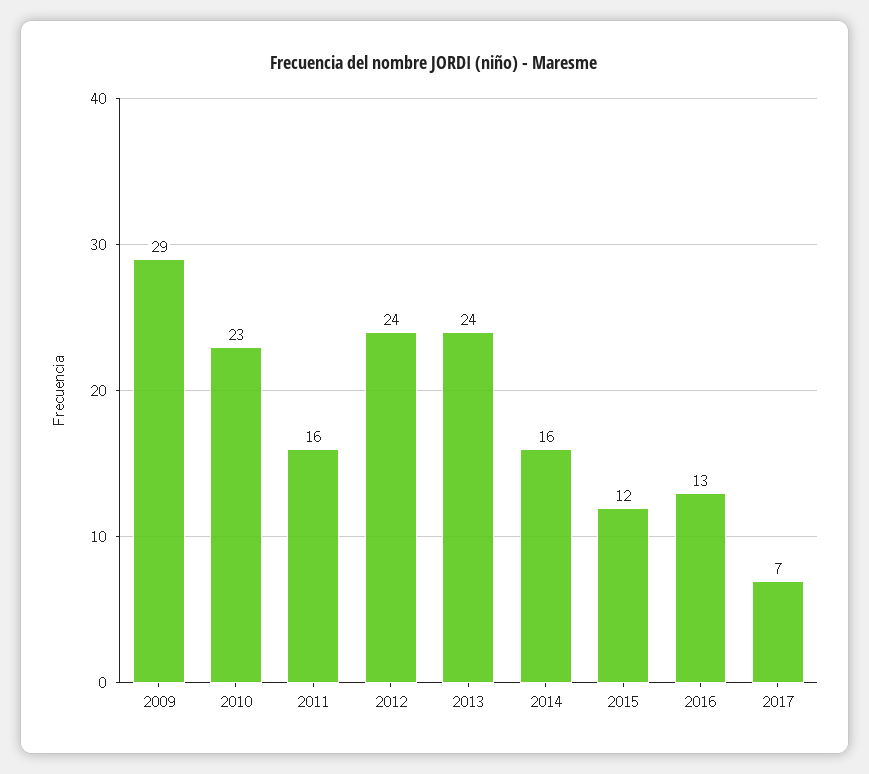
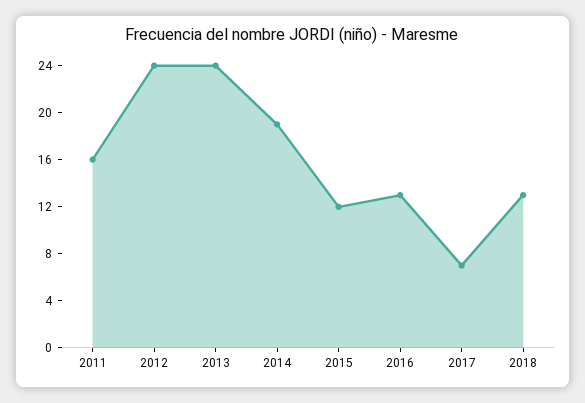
2009: 29 -> none
2010: 23 -> none
2014: 16 -> 19
2018: none -> 13

